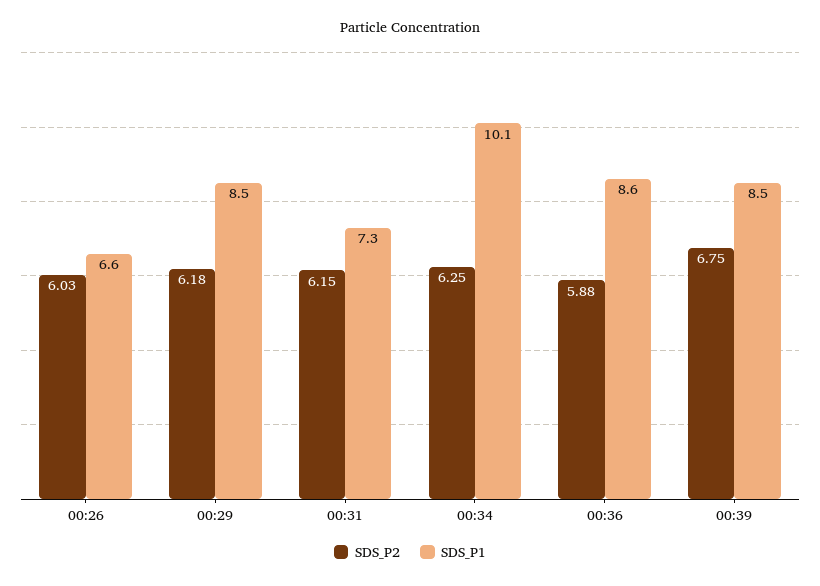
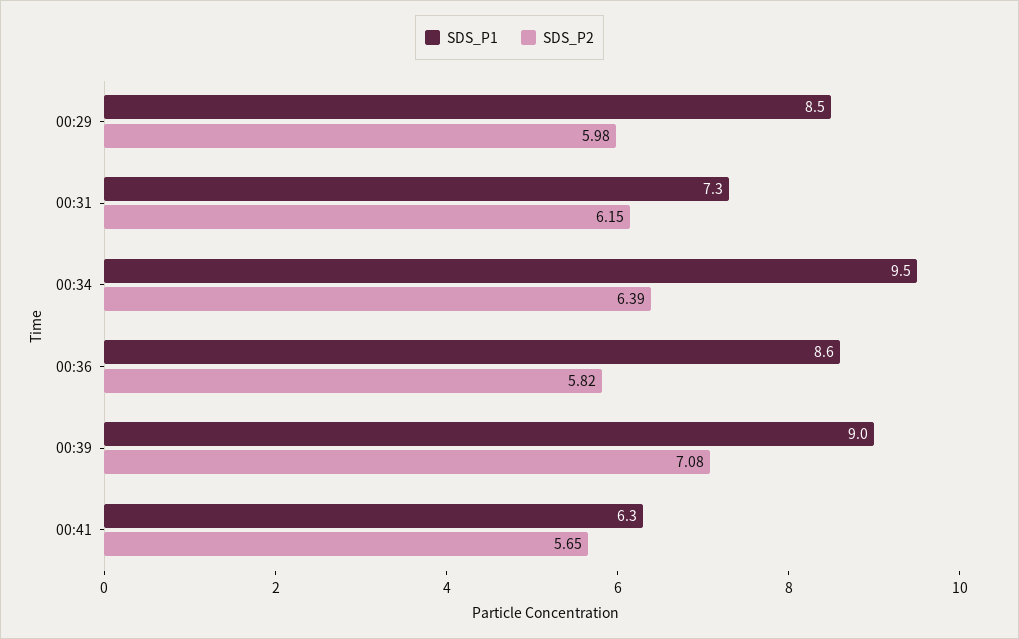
SDS_P2, 00:26: 6.03 -> none
SDS_P1, 00:26: 6.6 -> none
SDS_P2, 00:29: 6.18 -> 5.98
SDS_P2, 00:34: 6.25 -> 6.39
SDS_P1, 00:34: 10.1 -> 9.5
SDS_P2, 00:36: 5.88 -> 5.82
SDS_P2, 00:39: 6.75 -> 7.08
SDS_P1, 00:39: 8.5 -> 9
SDS_P1, 00:41: none -> 6.3
SDS_P2, 00:41: none -> 5.65

